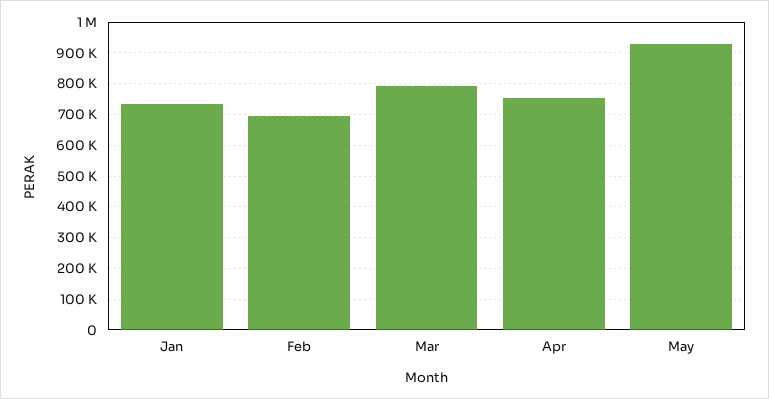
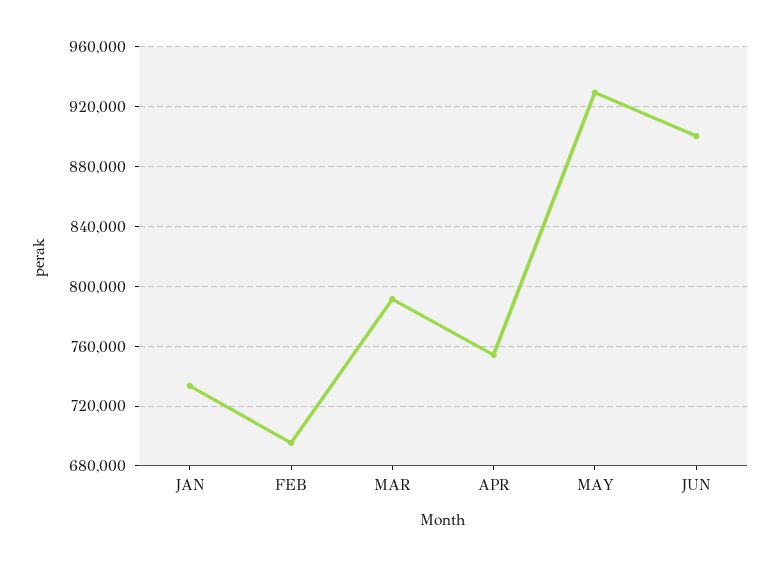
JUN: none -> 900000

